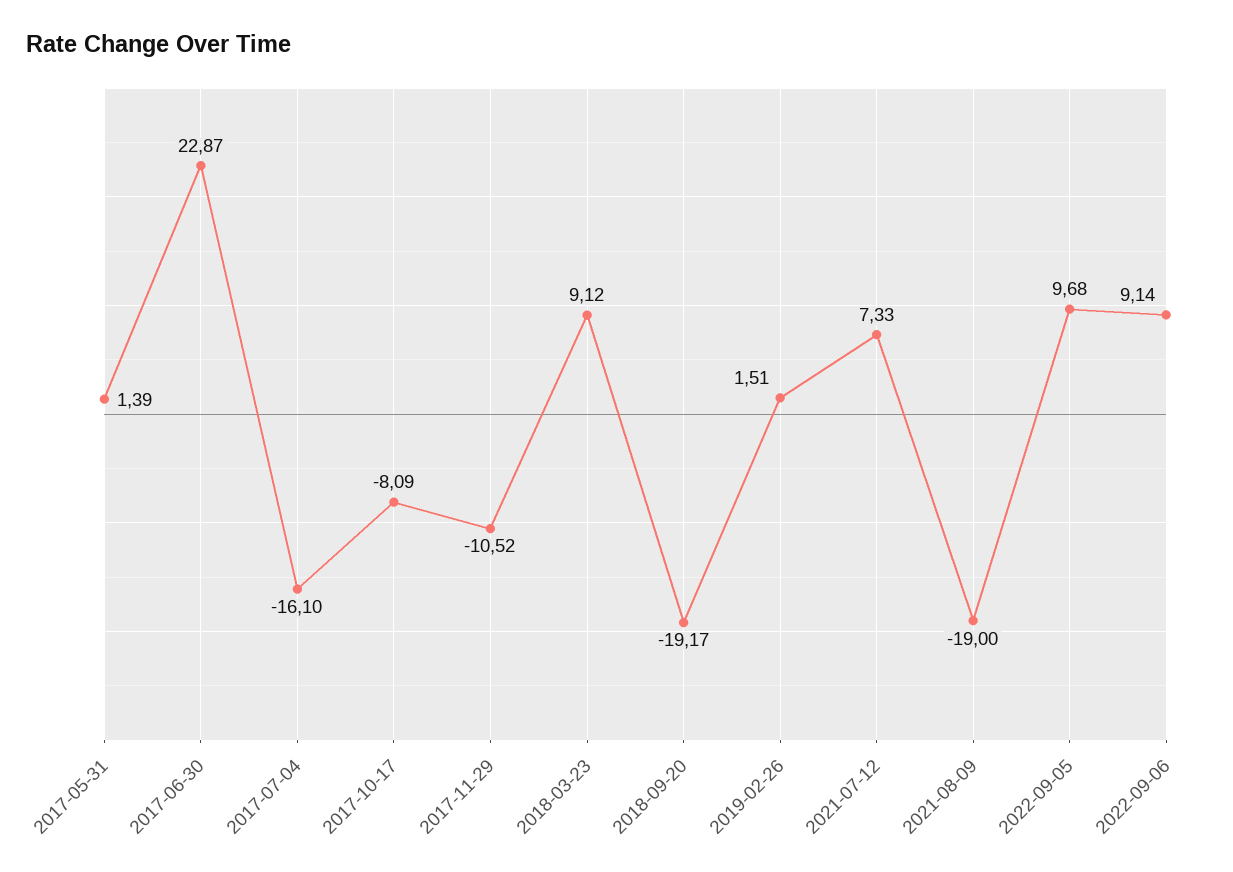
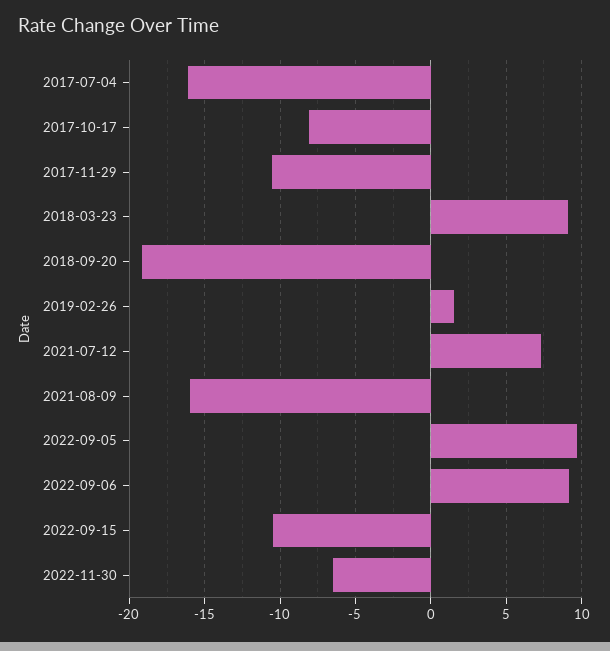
2017-05-31: 1.39 -> none
2017-06-30: 22.87 -> none
2021-08-09: -19 -> -16
2022-09-15: none -> -10.5
2022-11-30: none -> -6.5

